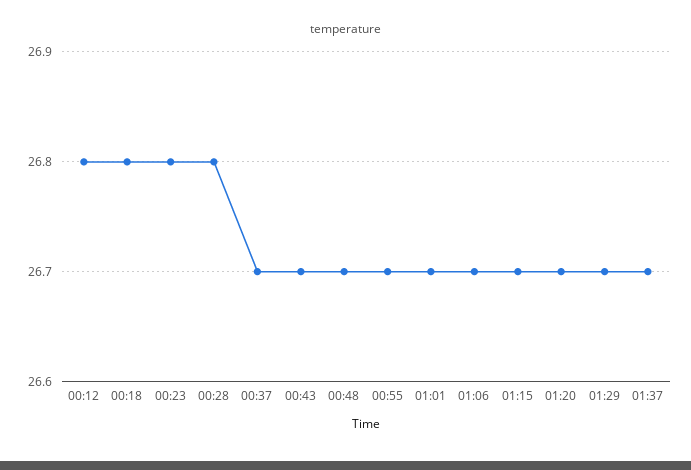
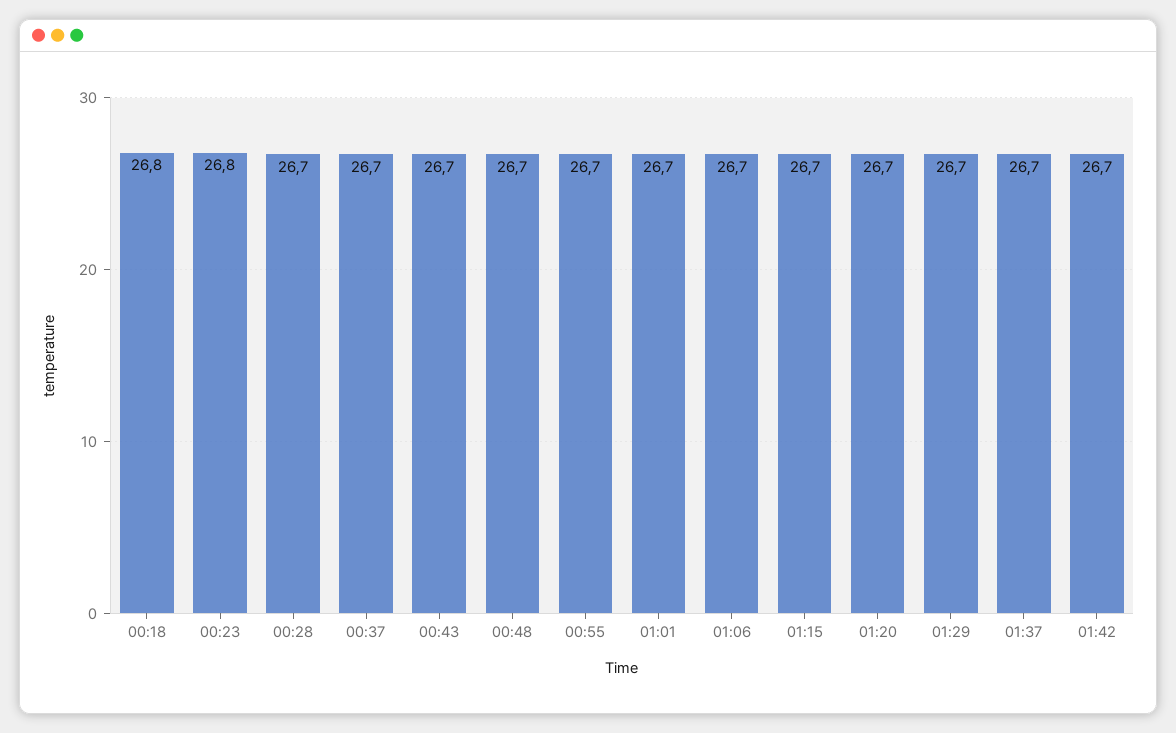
00:12: 26.8 -> none
00:28: 26.8 -> 26.7
01:42: none -> 26.7

